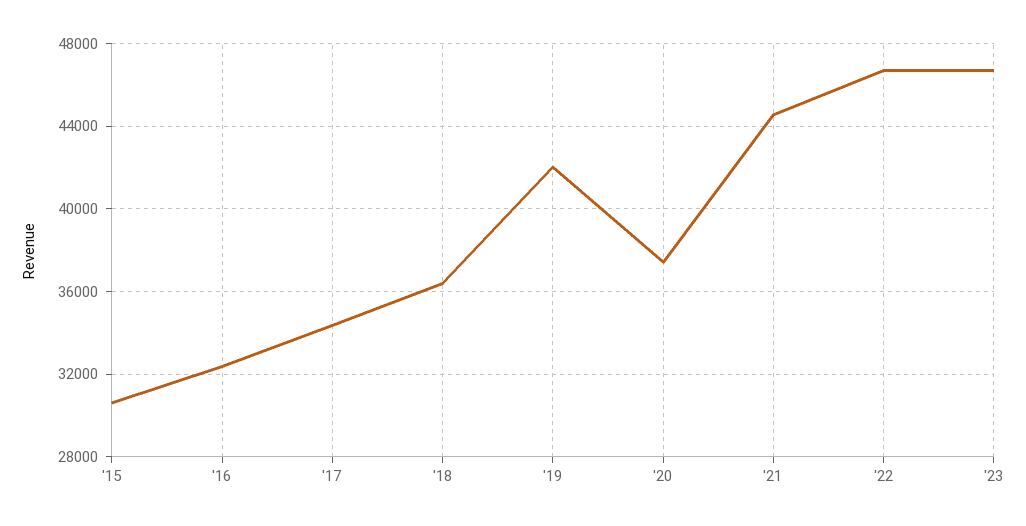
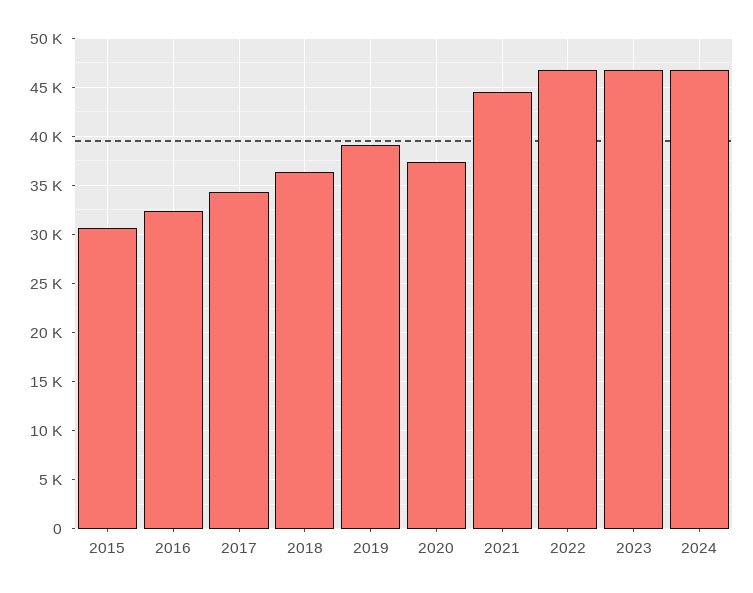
'19: 42000 -> 39000
2024: none -> 47000

